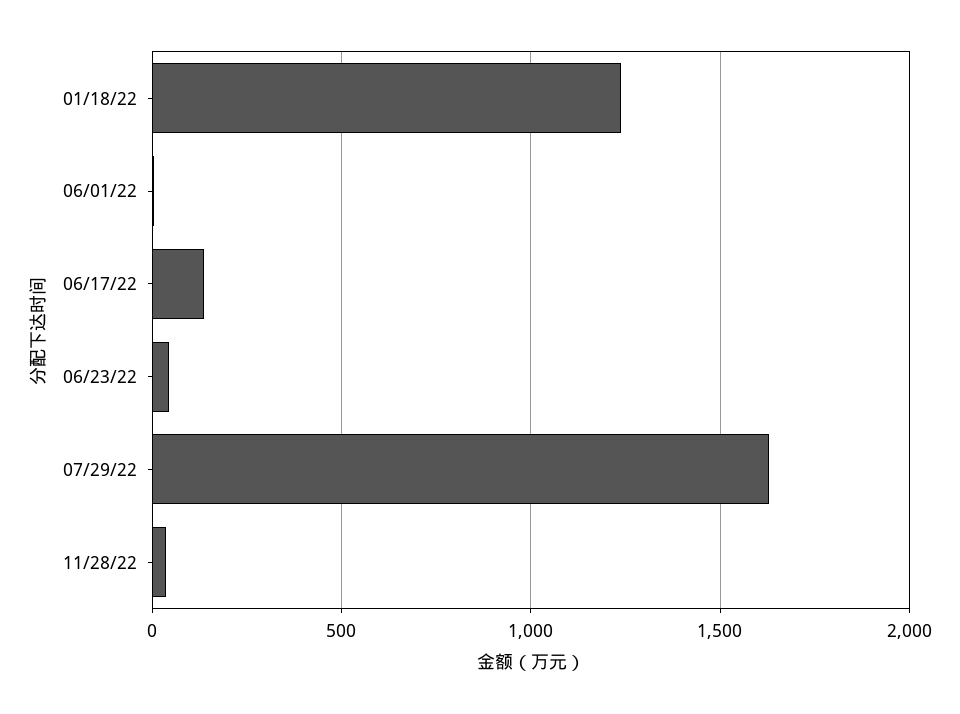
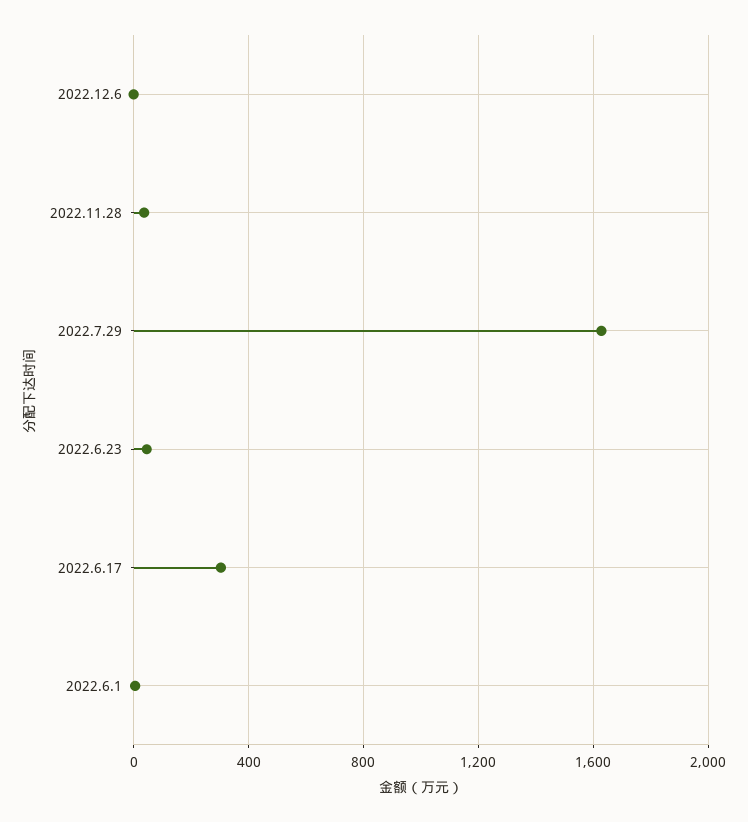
01/18/22: 1250 -> none
06/17/22: 150 -> 300
2022.12.6: none -> 0

